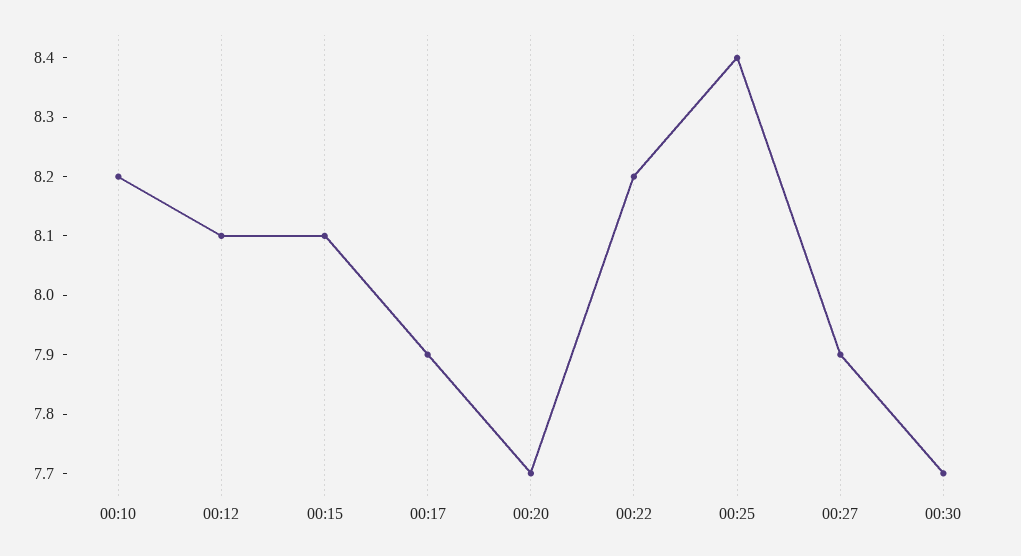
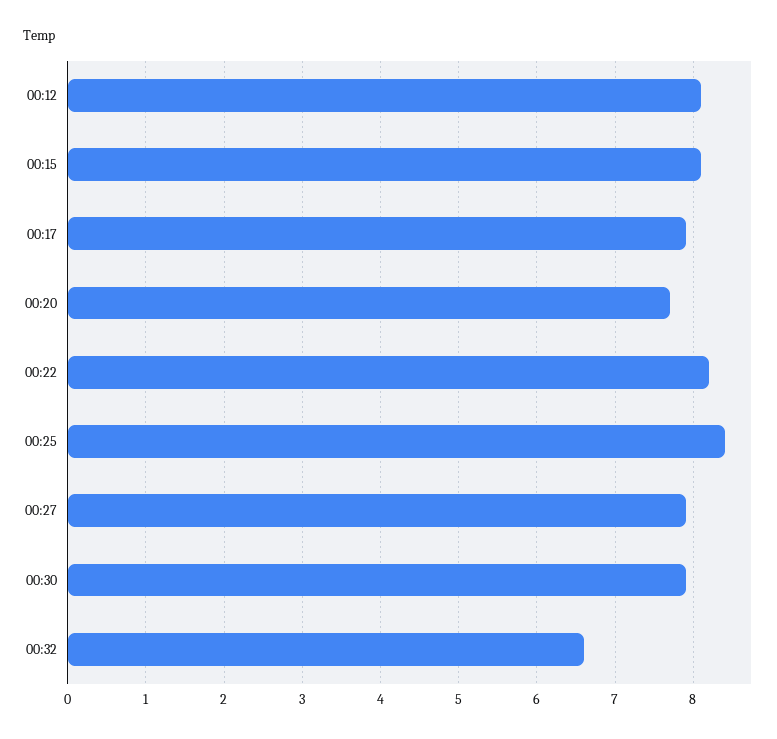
00:10: 8.2 -> none
00:30: 7.7 -> 7.9
00:32: none -> 6.6

